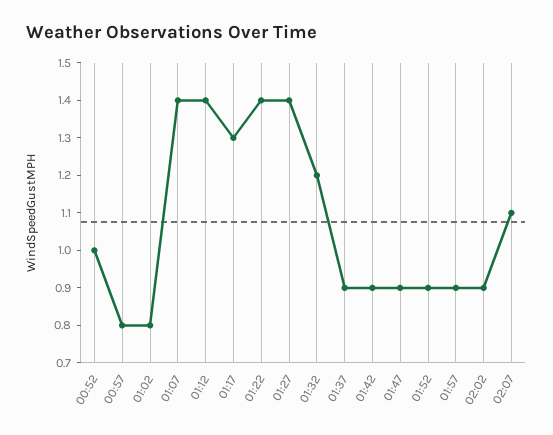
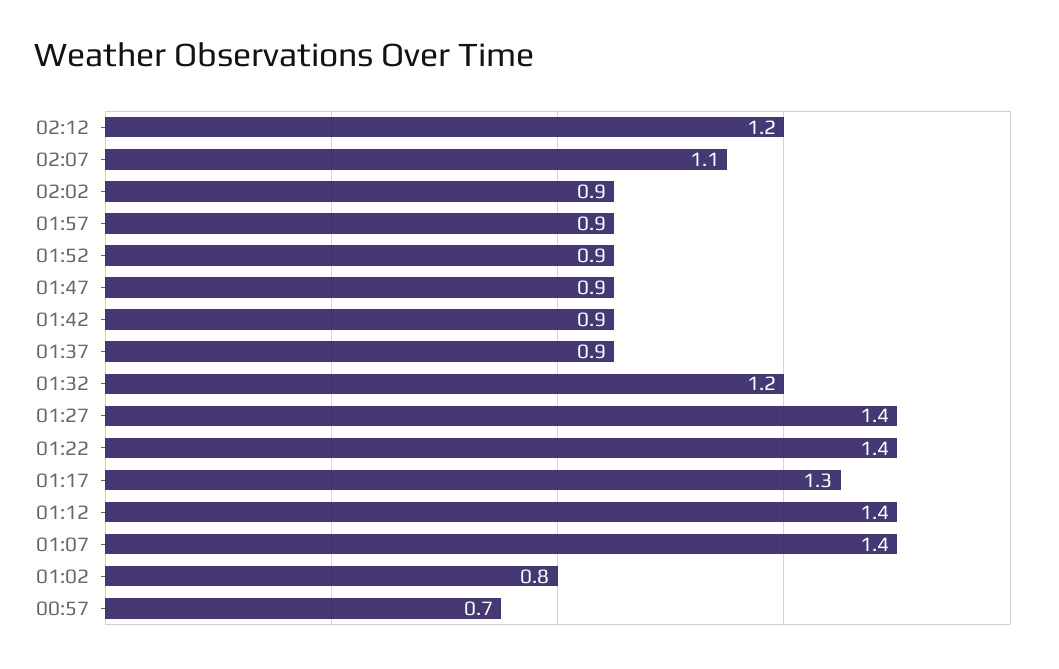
00:52: 1 -> none
00:57: 0.8 -> 0.7
02:12: none -> 1.2

